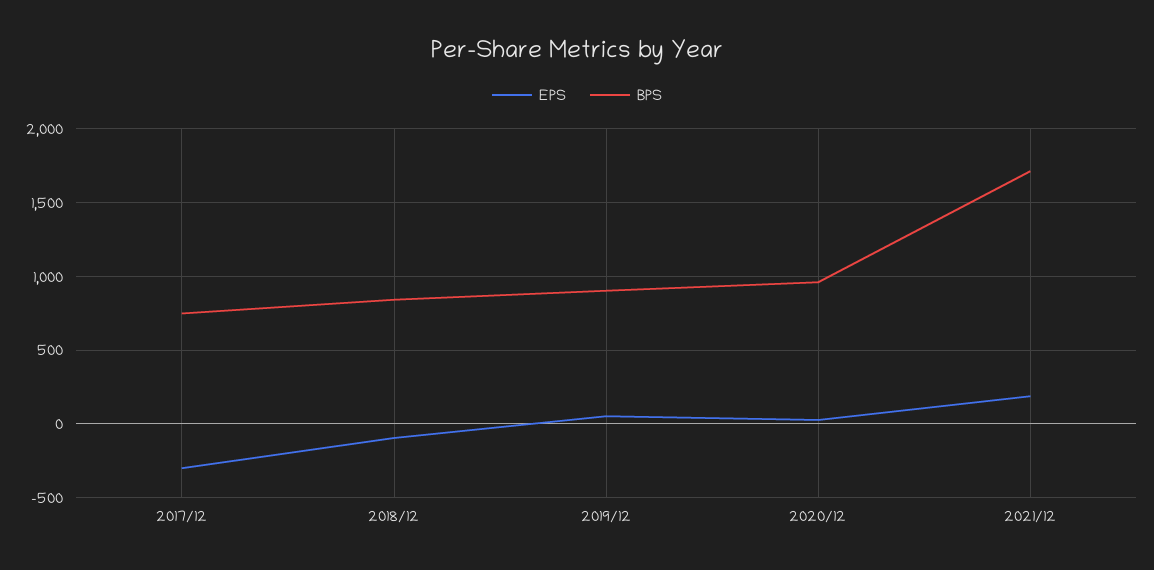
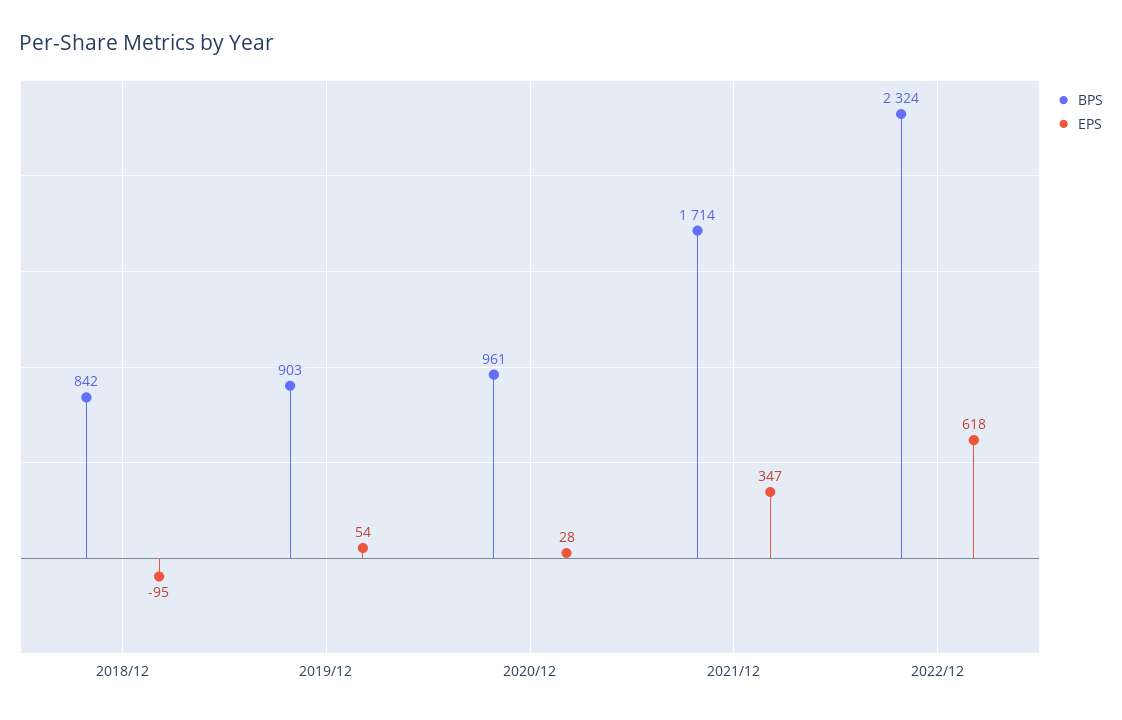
EPS, 2017/12: -300 -> none
BPS, 2017/12: 750 -> none
EPS, 2021/12: 200 -> 347
BPS, 2022/12: none -> 2324
EPS, 2022/12: none -> 618

